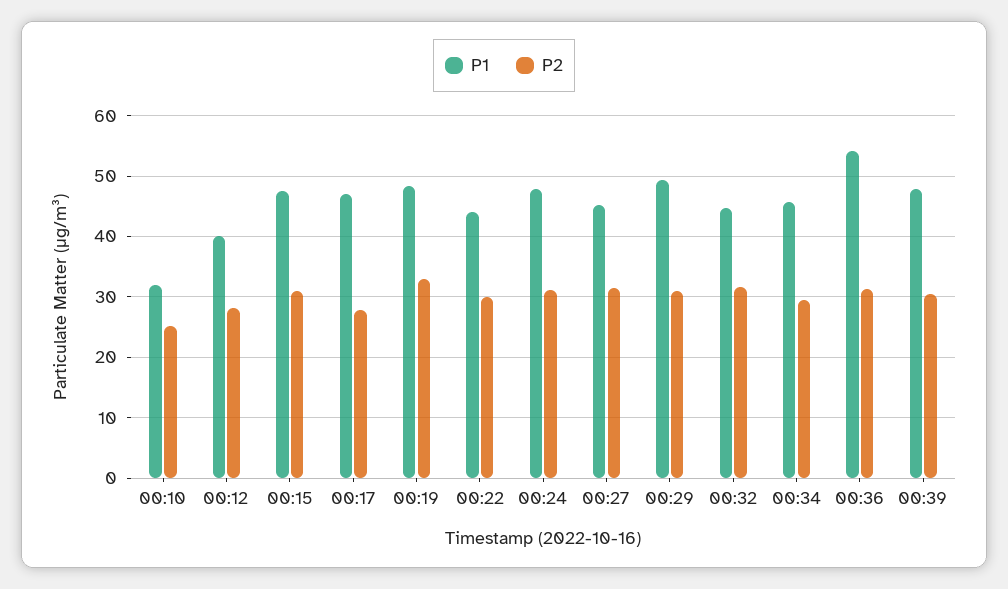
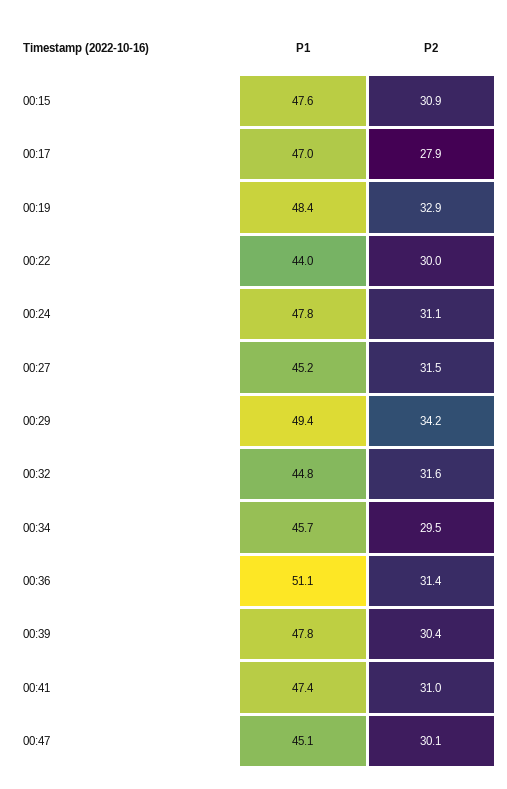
P1, 00:10: 32 -> none
P2, 00:10: 25 -> none
P1, 00:12: 40 -> none
P2, 00:12: 28 -> none
P2, 00:29: 31 -> 34.2
P1, 00:36: 54 -> 51.1
P1, 00:41: none -> 47.4
P2, 00:41: none -> 31
P1, 00:47: none -> 45.1
P2, 00:47: none -> 30.1

